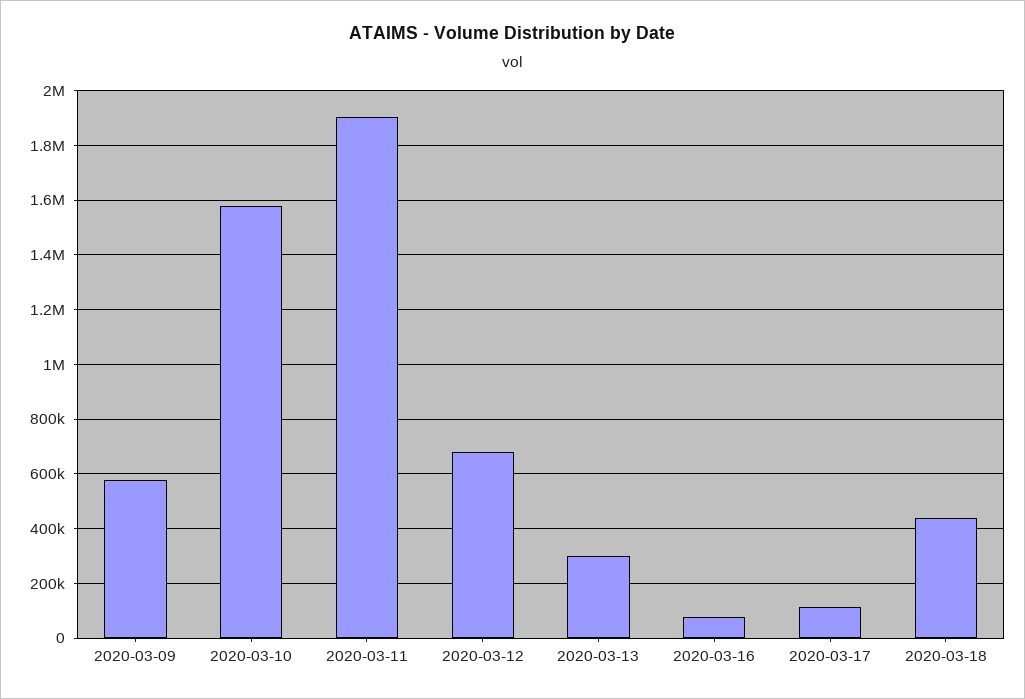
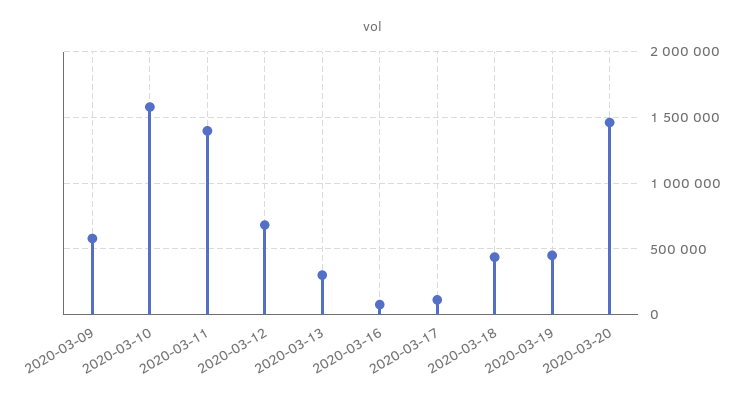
2020-03-11: 1900000 -> 1400000
2020-03-19: none -> 450000
2020-03-20: none -> 1450000

